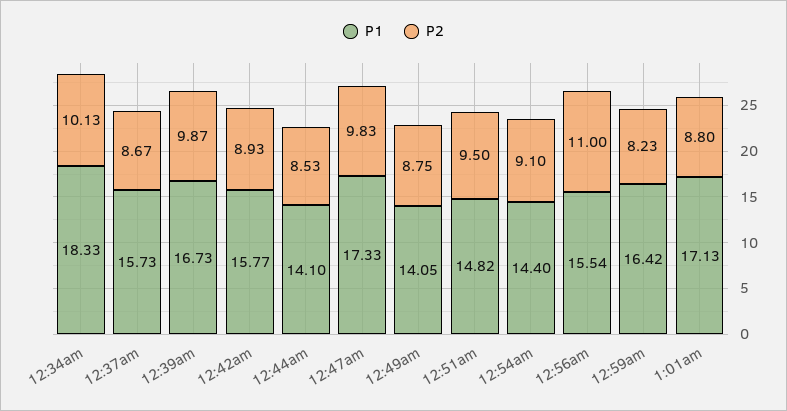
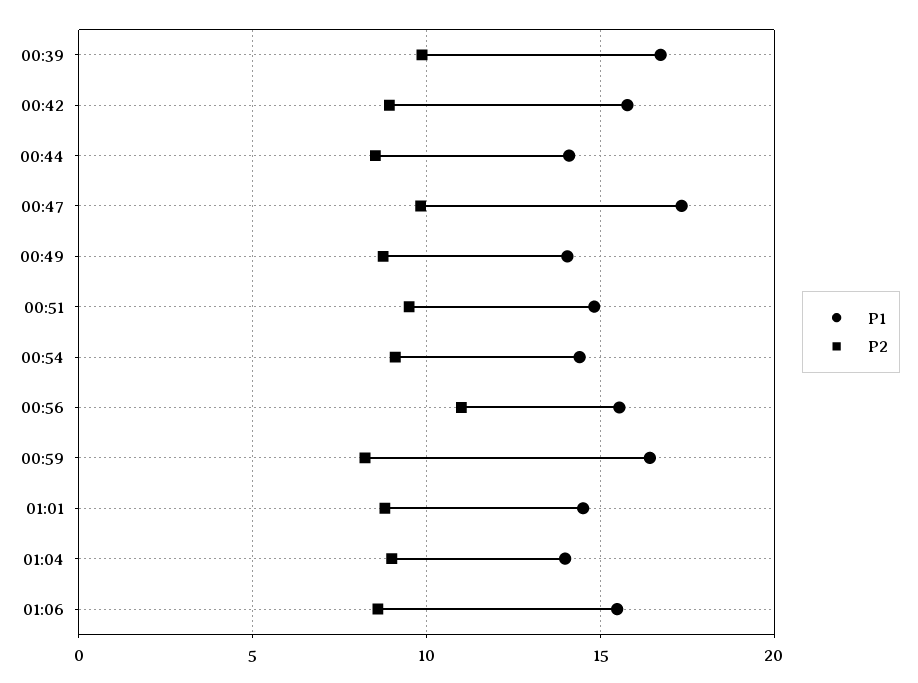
P1, 12:34am: 18.33 -> none
P2, 12:34am: 10.13 -> none
P1, 12:37am: 15.73 -> none
P2, 12:37am: 8.67 -> none
P1, 1:01am: 17.13 -> 14.5
P1, 01:04: none -> 14
P2, 01:04: none -> 9
P1, 01:06: none -> 15.5
P2, 01:06: none -> 8.5

